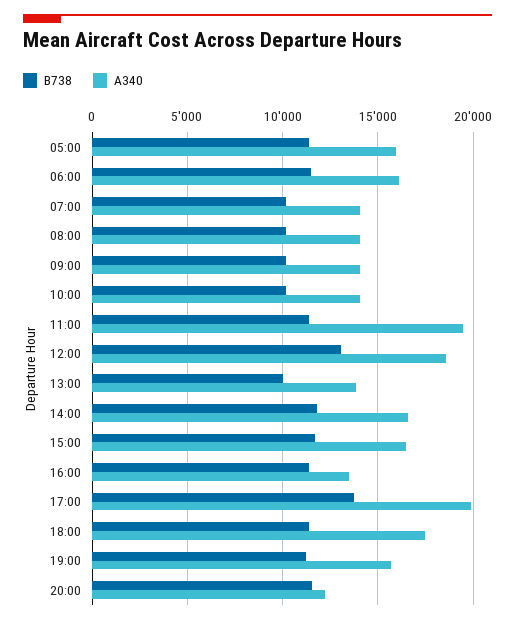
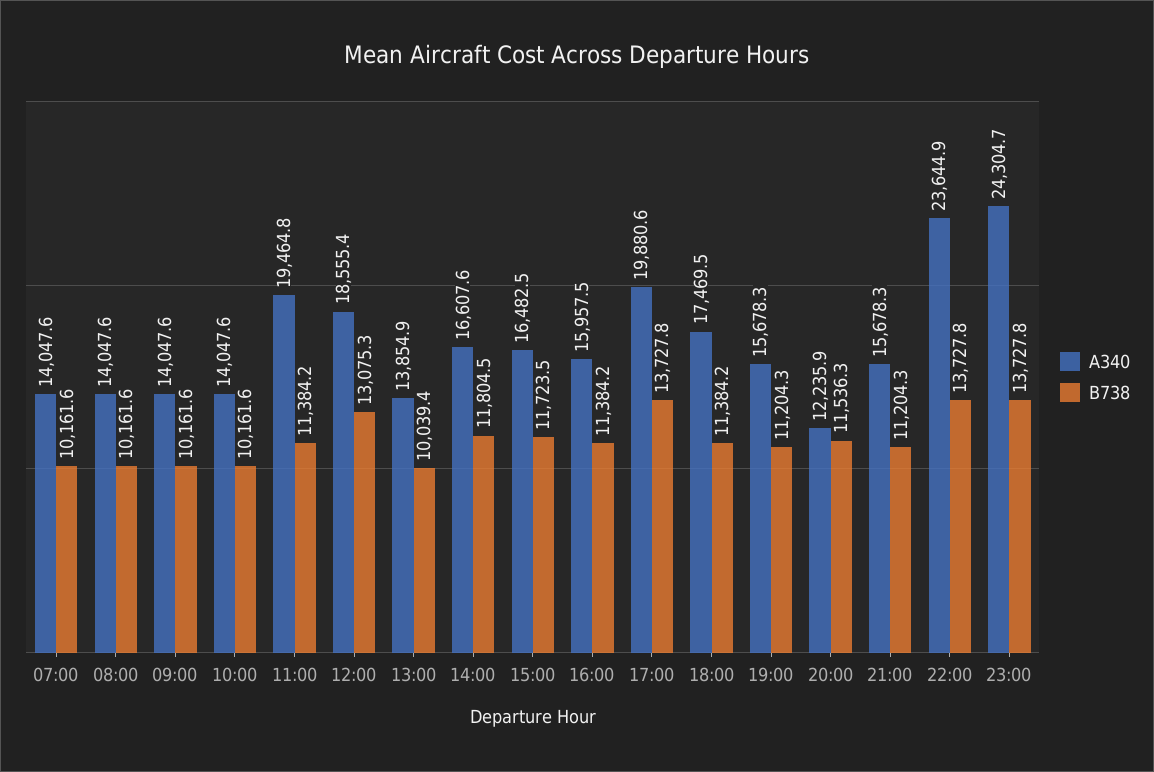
B738, 05:00: 11500 -> none
A340, 05:00: 16000 -> none
B738, 06:00: 11500 -> none
A340, 06:00: 16000 -> none
A340, 16:00: 13500 -> 15957.5
A340, 21:00: none -> 15678.3
B738, 21:00: none -> 11204.3
A340, 22:00: none -> 23644.9
B738, 22:00: none -> 13727.8
A340, 23:00: none -> 24304.7
B738, 23:00: none -> 13727.8

